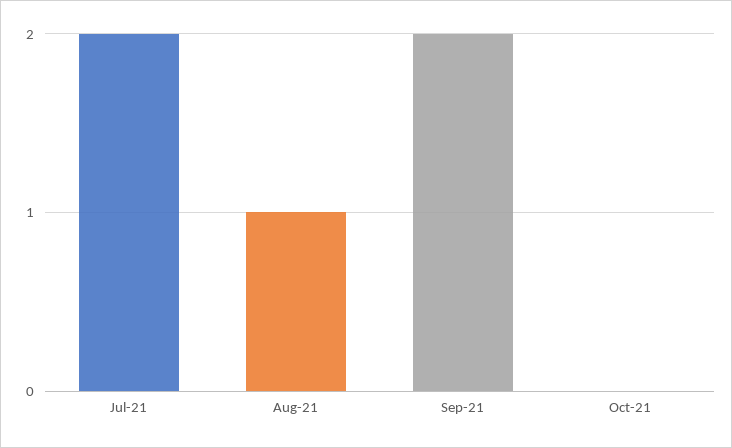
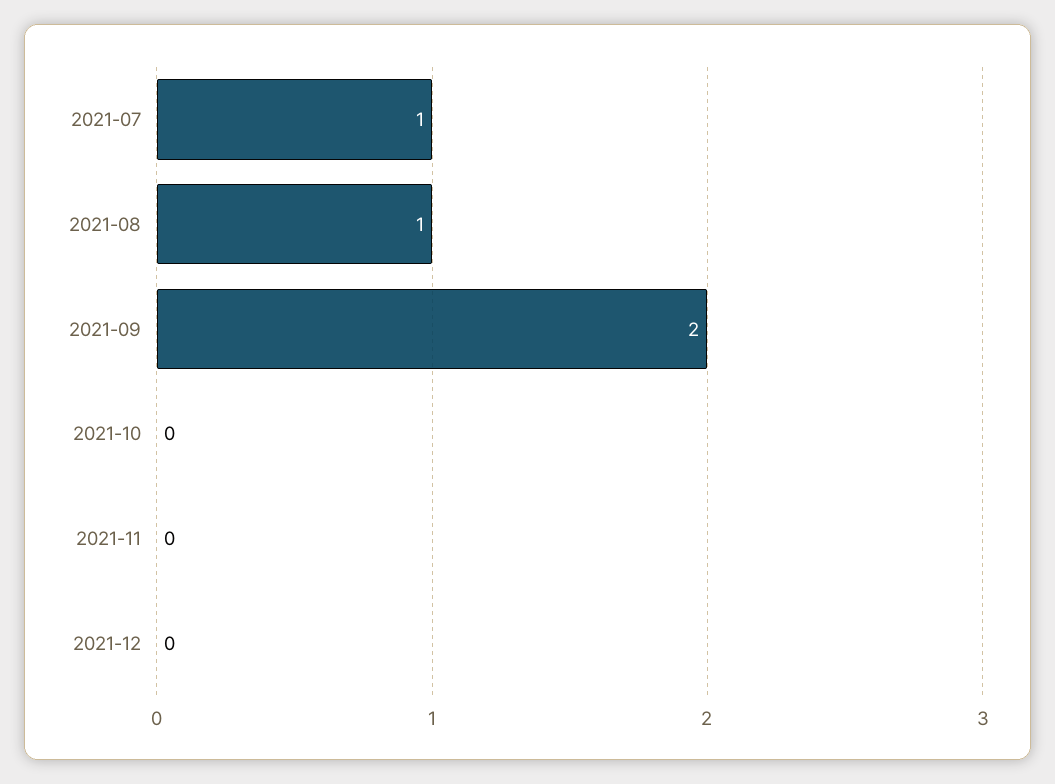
Jul-21: 2 -> 1
2021-11: none -> 0
2021-12: none -> 0

